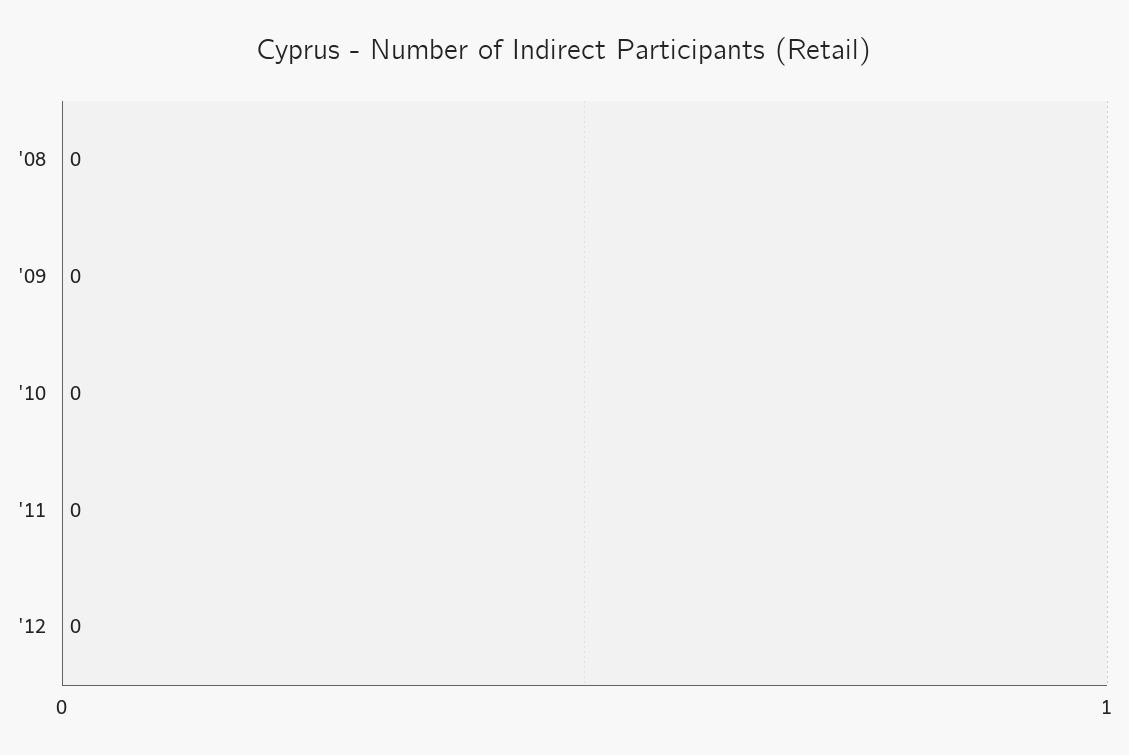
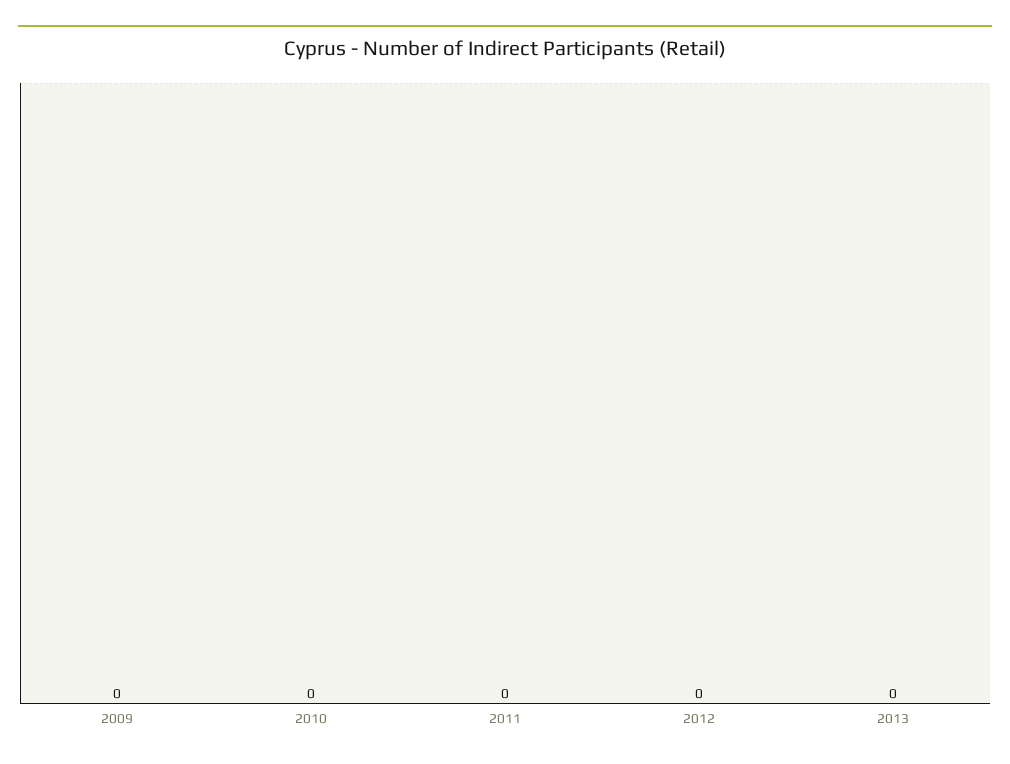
'08: 0 -> none
2013: none -> 0

